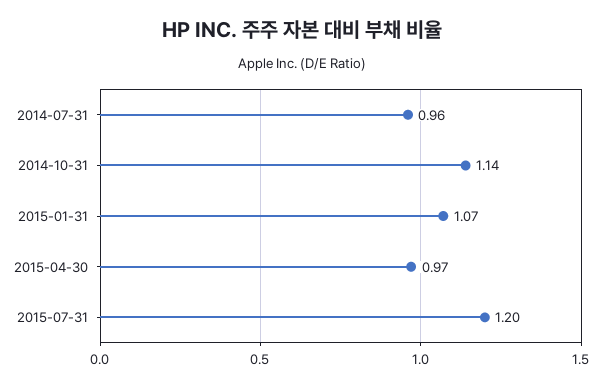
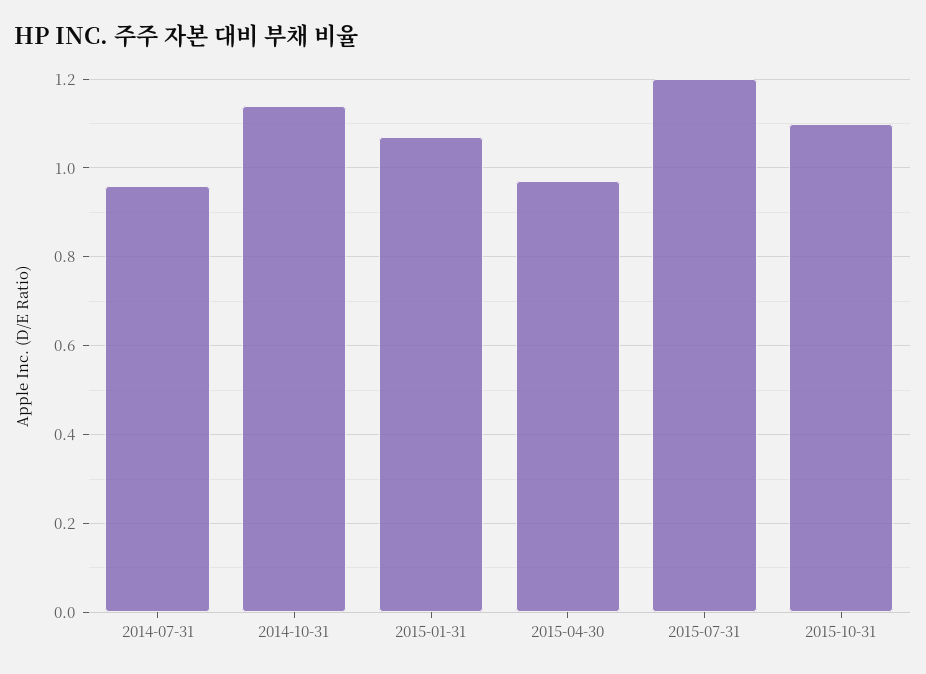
2015-10-31: none -> 1.1

